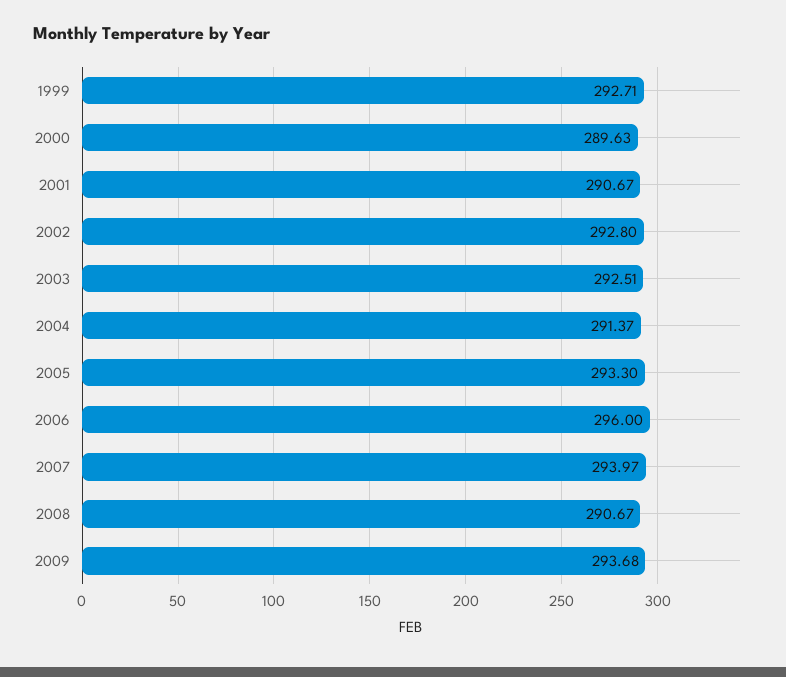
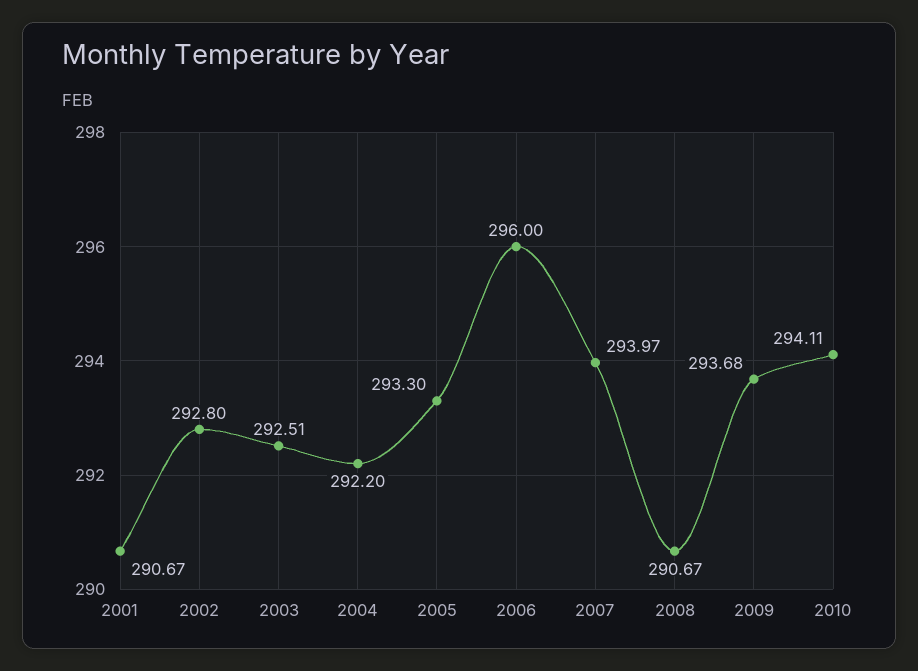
1999: 292.71 -> none
2000: 289.63 -> none
2004: 291.37 -> 292.2
2010: none -> 294.11

